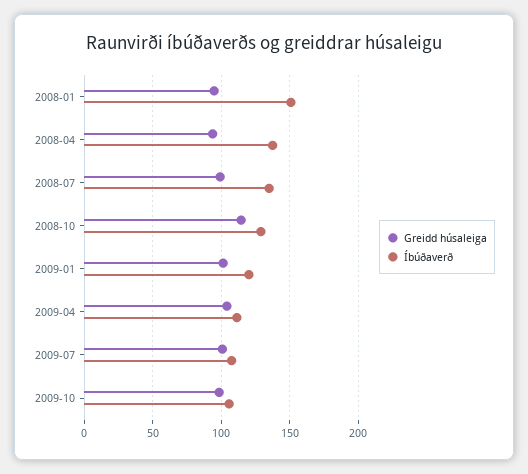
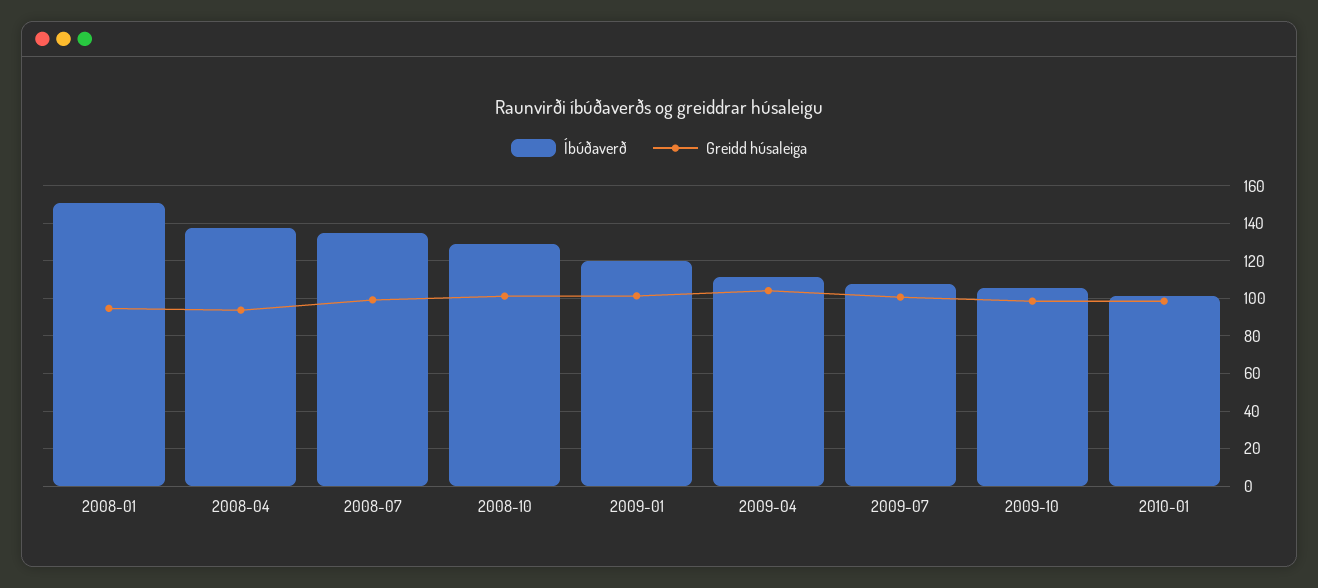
Greidd húsaleiga, 2008-10: 115 -> 100
Íbúðaverð, 2010-01: none -> 100
Greidd húsaleiga, 2010-01: none -> 100

